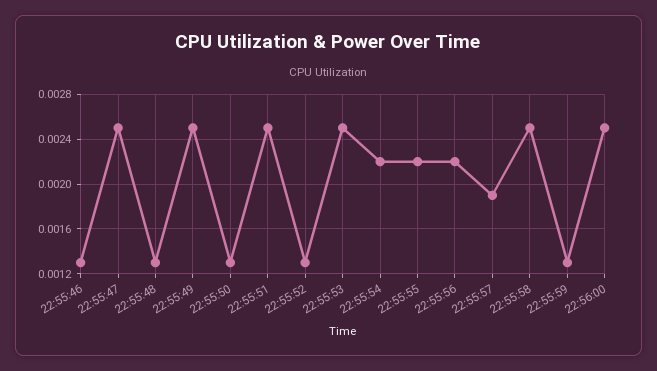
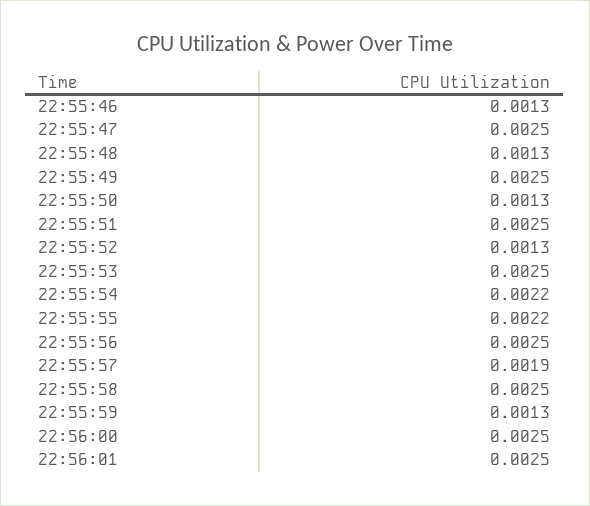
22:55:56: 0.0022 -> 0.0025
22:56:01: none -> 0.0025

